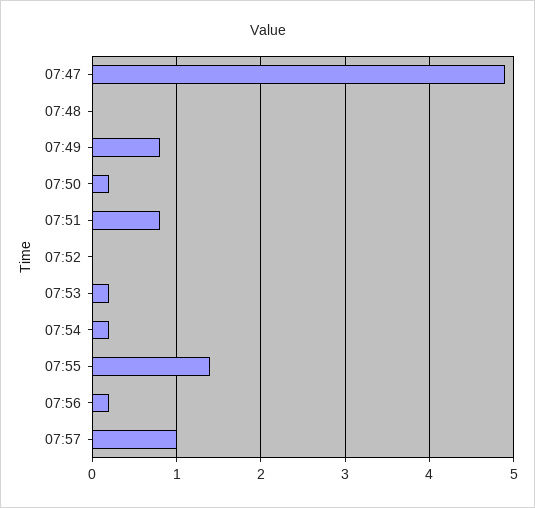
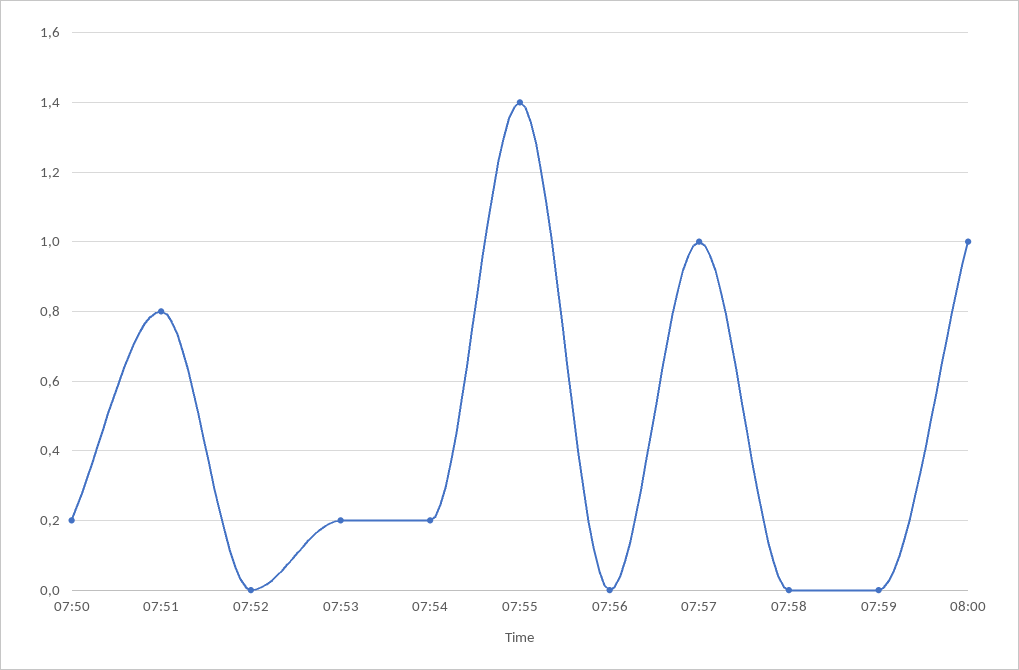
07:47: 4.9 -> none
07:48: 0 -> none
07:49: 0.8 -> none
07:56: 0.2 -> 0
07:58: none -> 0
07:59: none -> 0
08:00: none -> 1

